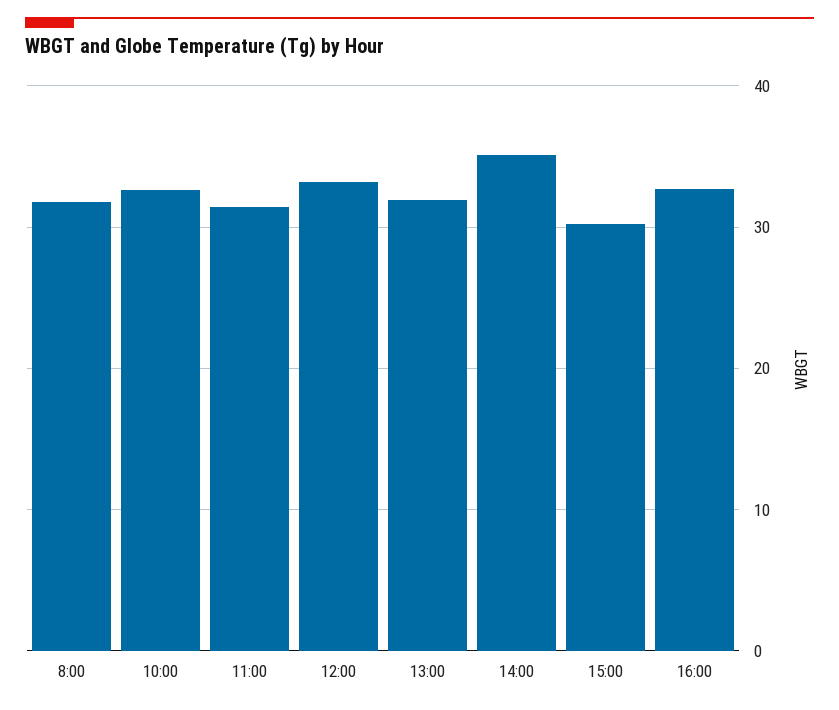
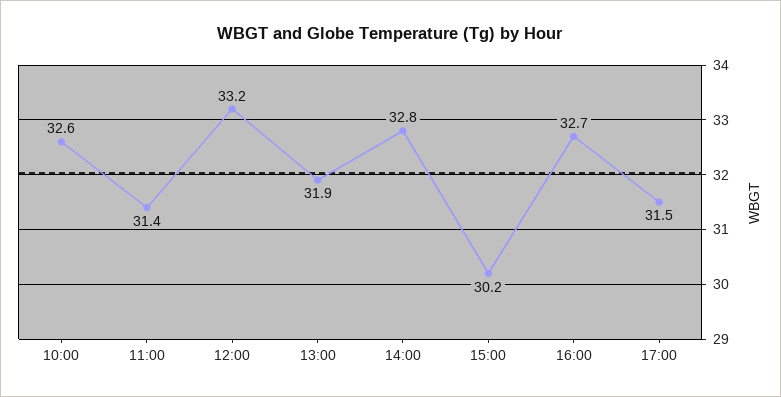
8:00: 32 -> none
14:00: 35 -> 32.8
17:00: none -> 31.5

